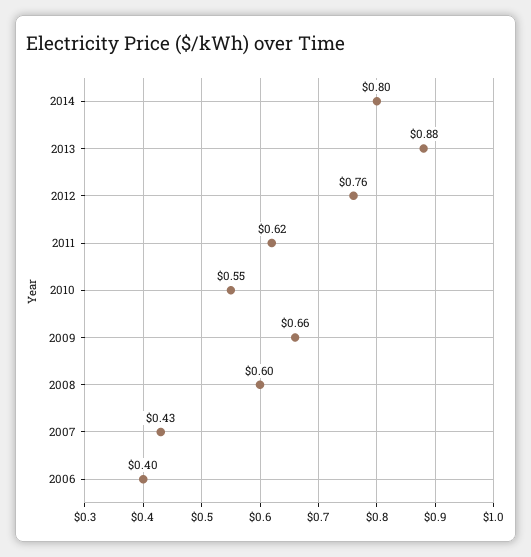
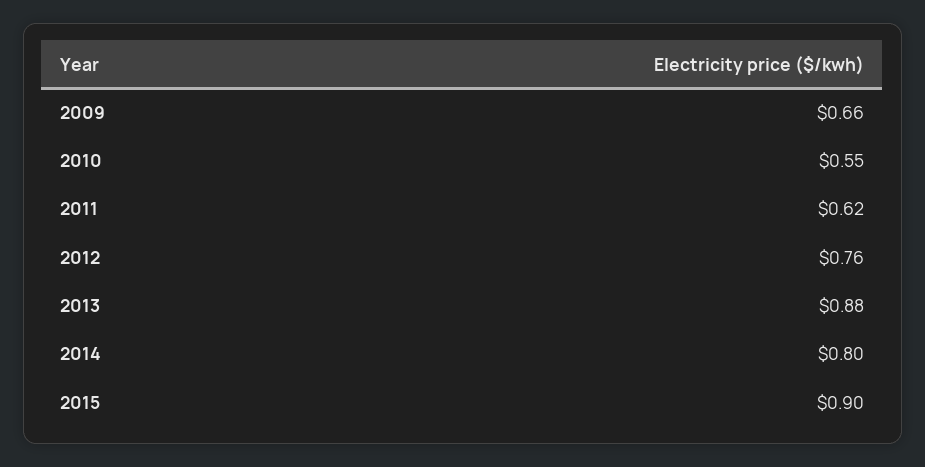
2008: 0.6 -> none
2007: 0.43 -> none
2006: 0.4 -> none
2015: none -> 0.9

